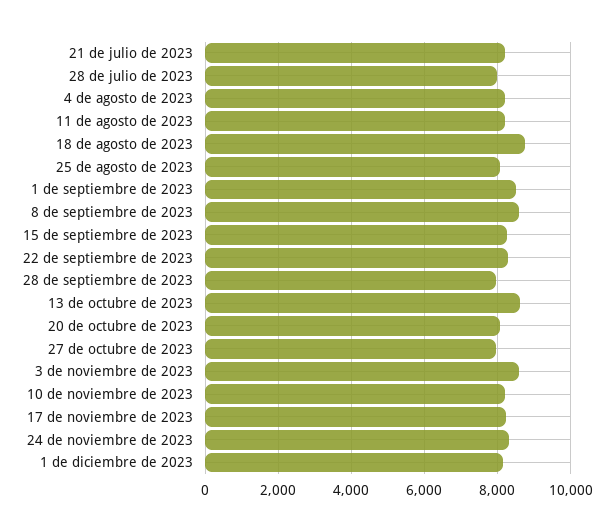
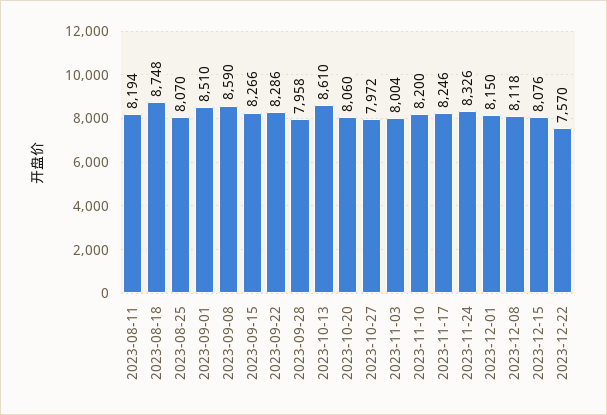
21 de julio de 2023: 8200 -> none
28 de julio de 2023: 8000 -> none
4 de agosto de 2023: 8200 -> none
3 de noviembre de 2023: 8600 -> 8004
2023-12-08: none -> 8118
2023-12-15: none -> 8076
2023-12-22: none -> 7570

